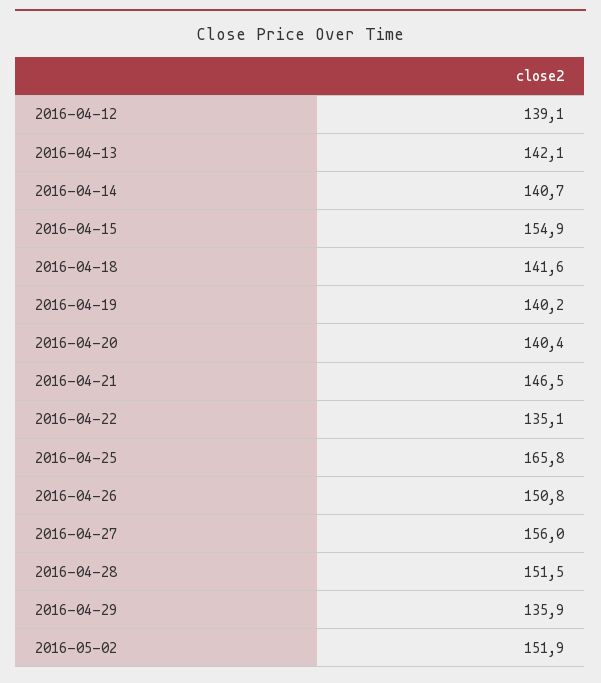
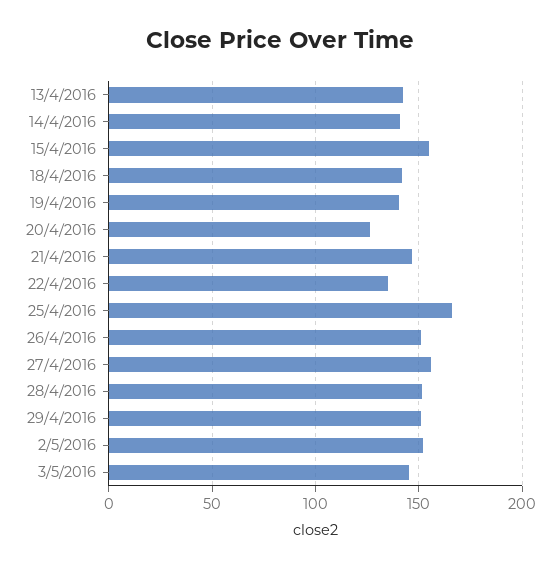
2016-04-12: 139.1 -> none
2016-04-20: 140.4 -> 125
2016-04-29: 135.9 -> 150
3/5/2016: none -> 145

